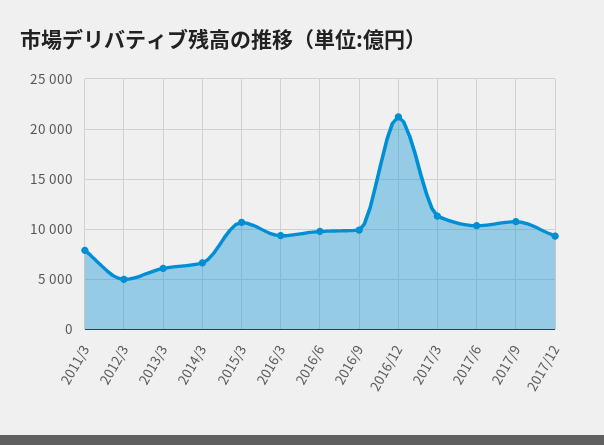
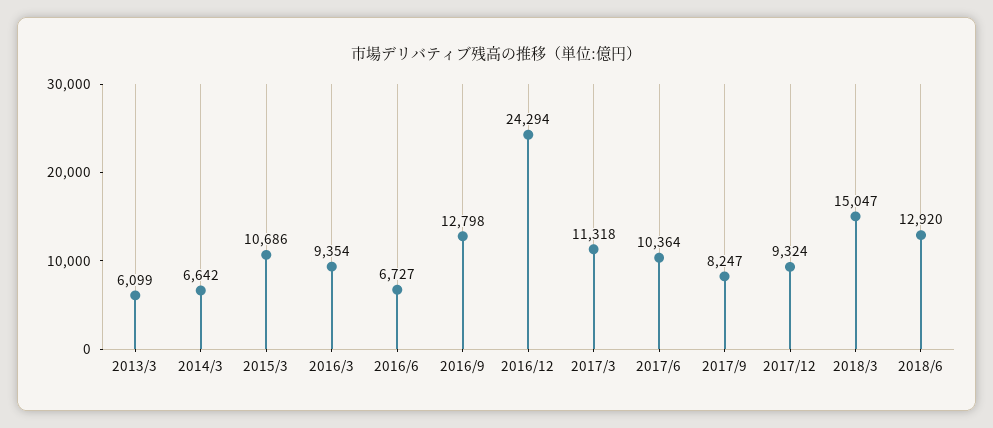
2011/3: 8000 -> none
2012/3: 5000 -> none
2016/6: 10000 -> 6727
2016/9: 10000 -> 12798
2016/12: 21000 -> 24294
2017/9: 11000 -> 8247
2018/3: none -> 15047
2018/6: none -> 12920

